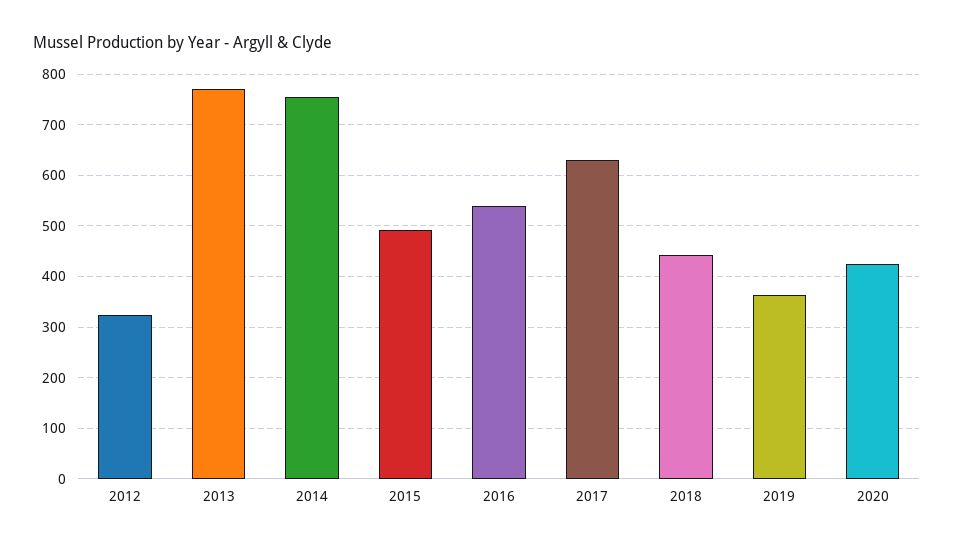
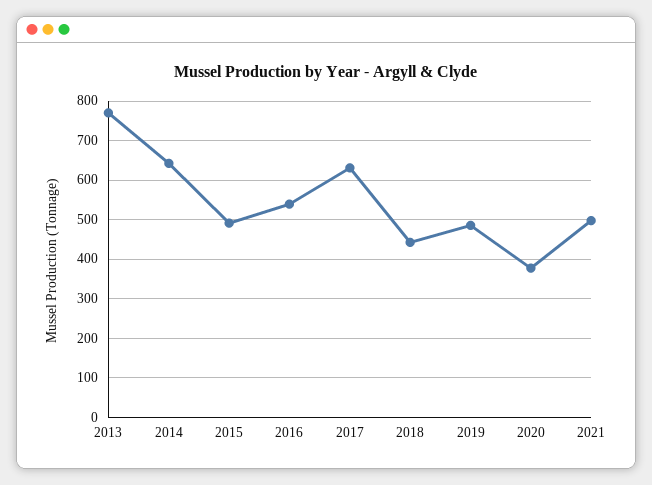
2012: 320 -> none
2014: 760 -> 640
2019: 360 -> 480
2020: 420 -> 380
2021: none -> 500

